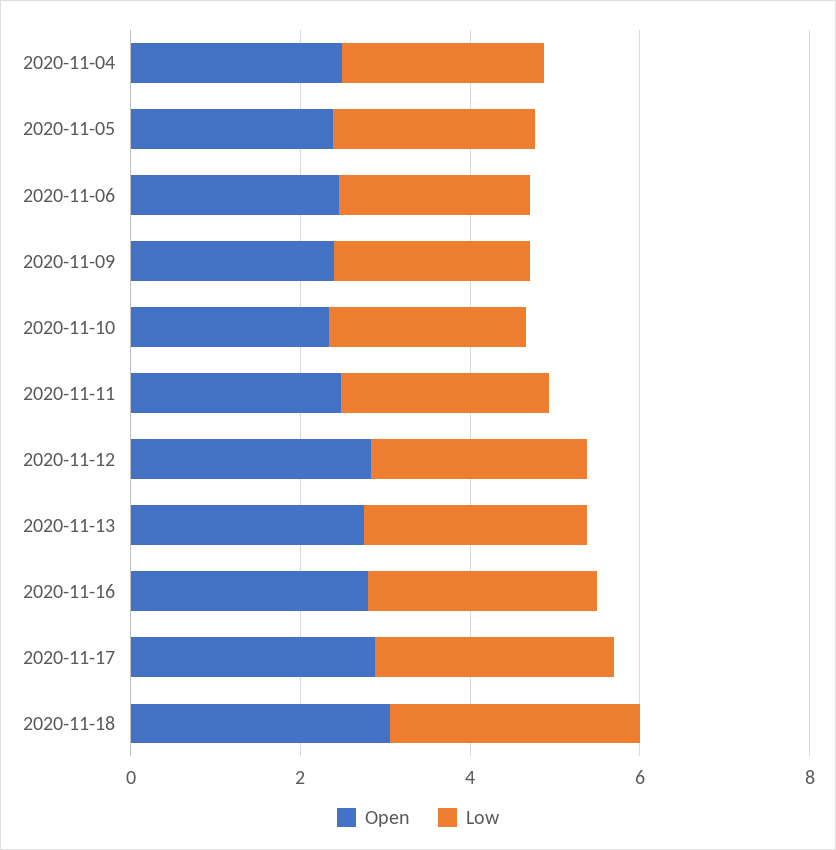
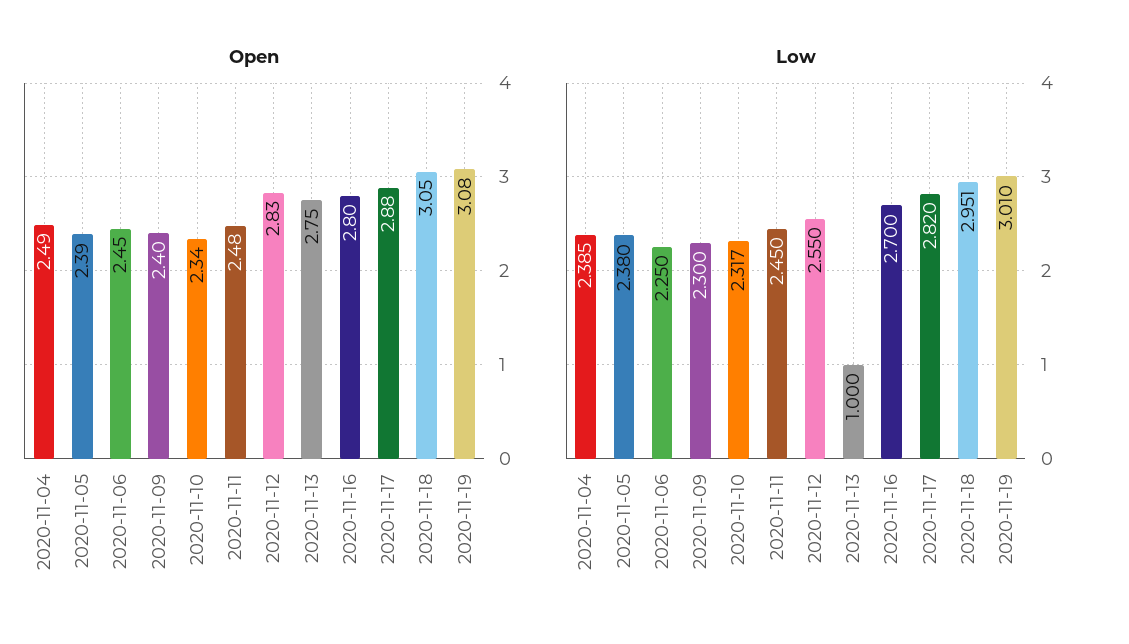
Low, 2020-11-13: 2.5 -> 1
Open, 2020-11-19: none -> 3.08
Low, 2020-11-19: none -> 3.01

